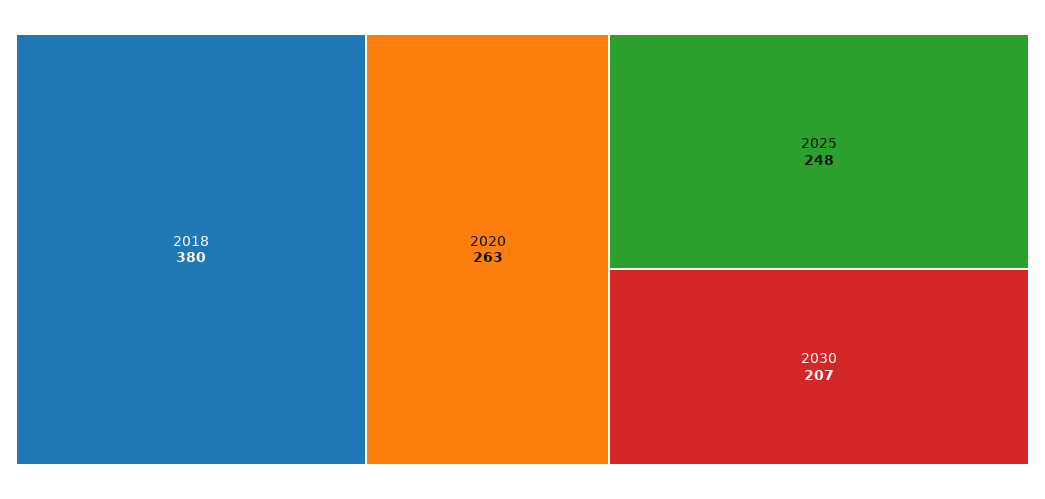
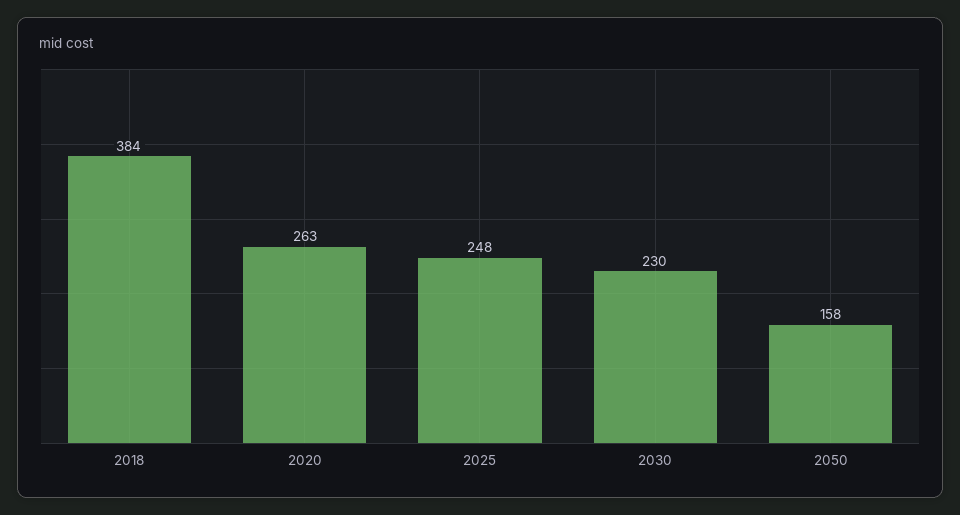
2018: 380 -> 384
2030: 207 -> 230
2050: none -> 158

